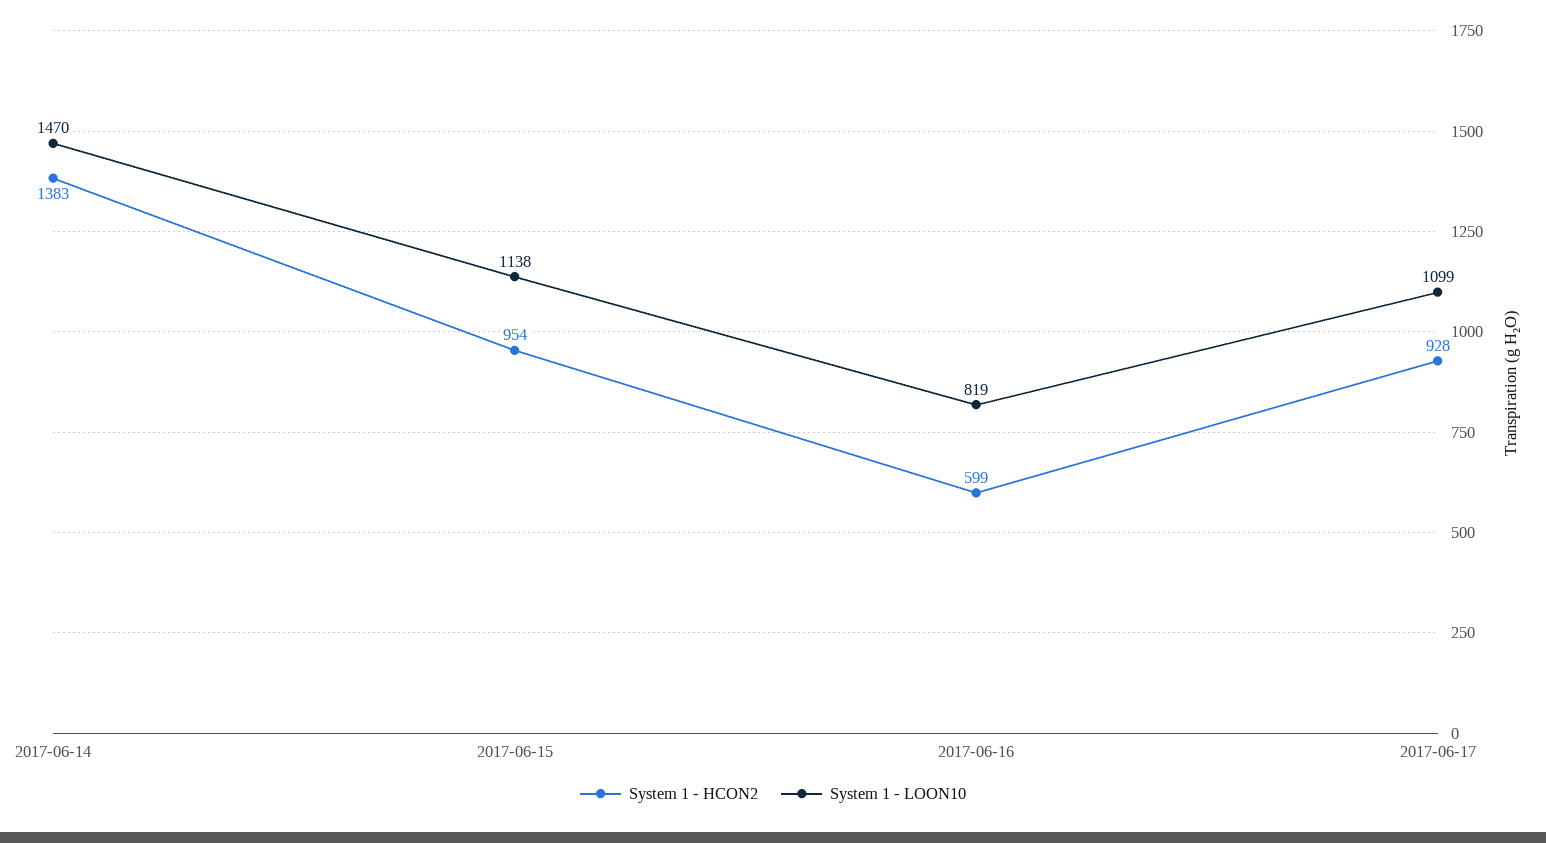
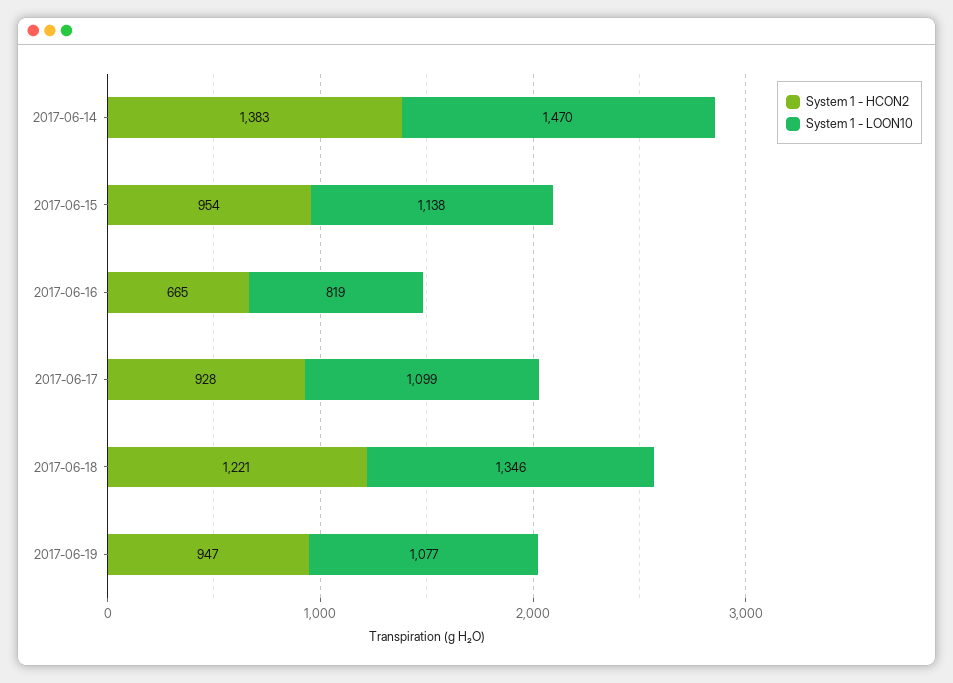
System 1 - HCON2, 2017-06-16: 599 -> 665
System 1 - HCON2, 2017-06-18: none -> 1221
System 1 - LOON10, 2017-06-18: none -> 1346
System 1 - HCON2, 2017-06-19: none -> 947
System 1 - LOON10, 2017-06-19: none -> 1077

